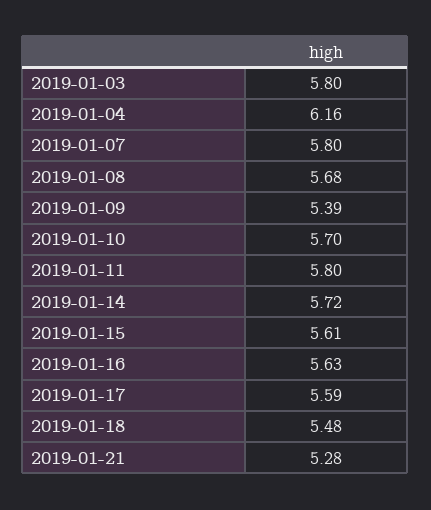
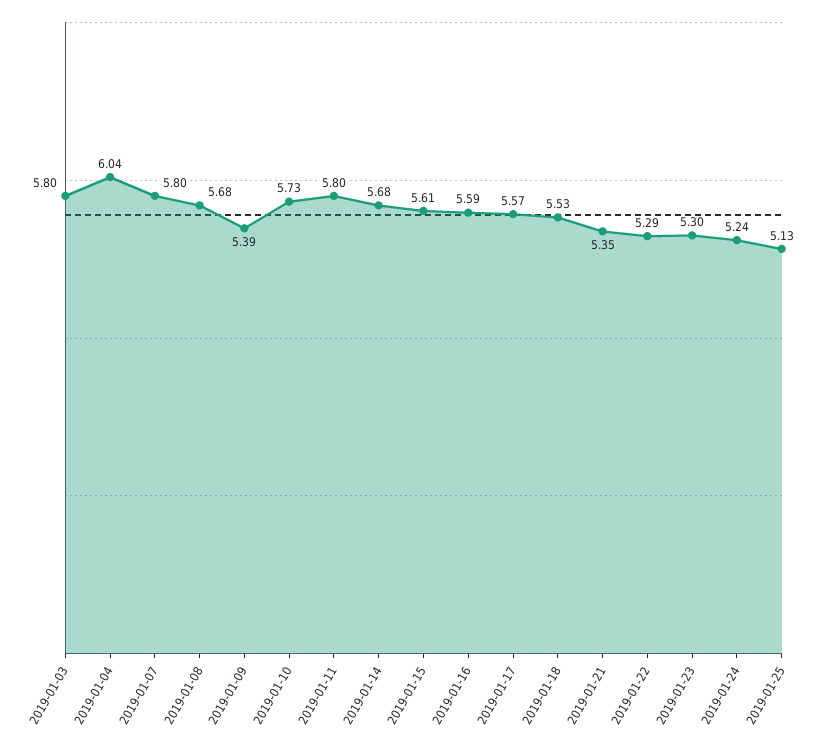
2019-01-04: 6.16 -> 6.04
2019-01-10: 5.7 -> 5.73
2019-01-14: 5.72 -> 5.68
2019-01-16: 5.63 -> 5.59
2019-01-17: 5.59 -> 5.57
2019-01-18: 5.48 -> 5.53
2019-01-21: 5.28 -> 5.35
2019-01-22: none -> 5.29
2019-01-23: none -> 5.3
2019-01-24: none -> 5.24
2019-01-25: none -> 5.13

